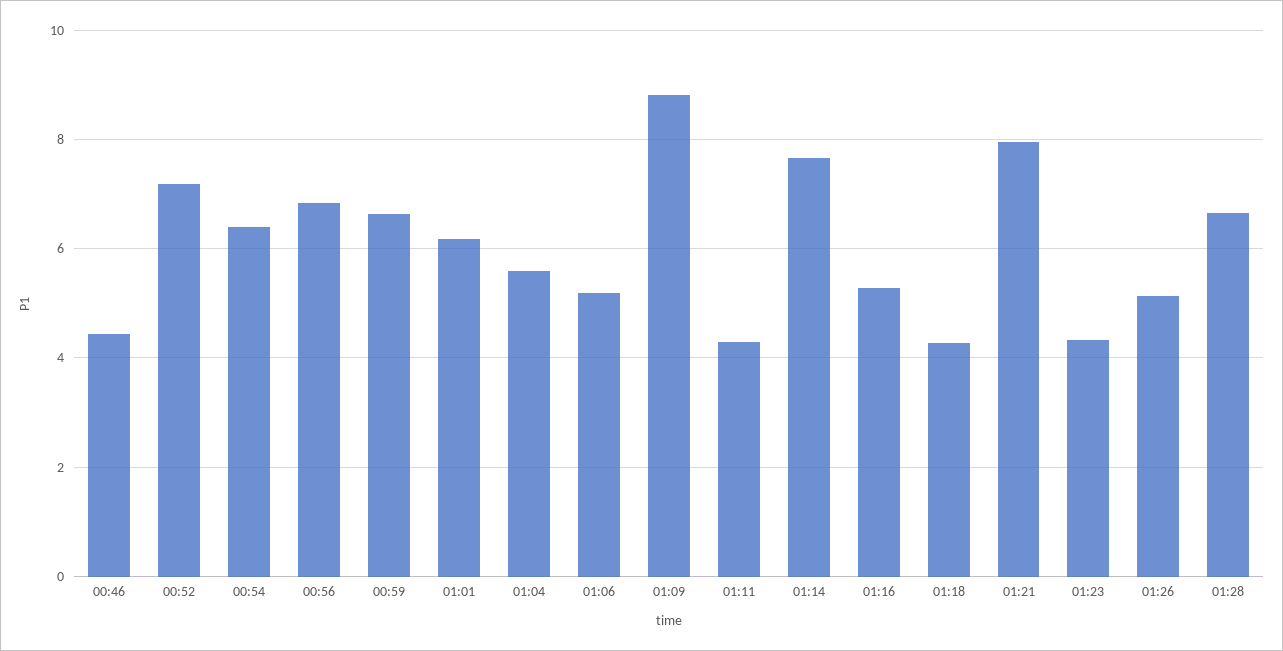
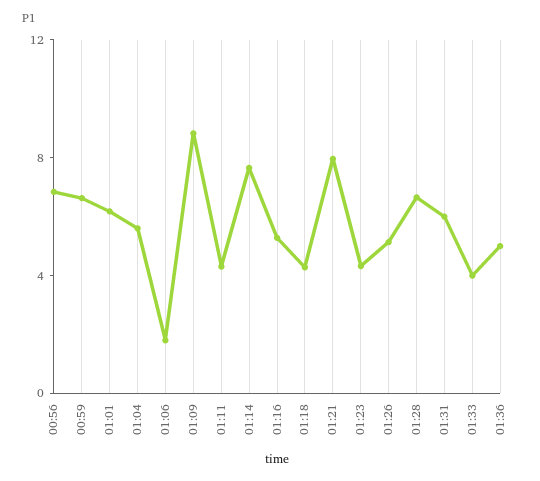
00:46: 4.4 -> none
00:52: 7.2 -> none
00:54: 6.4 -> none
01:06: 5.2 -> 2
01:31: none -> 6
01:33: none -> 4
01:36: none -> 5

